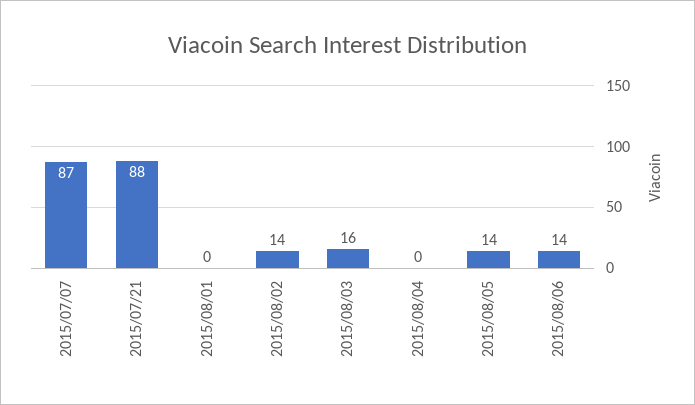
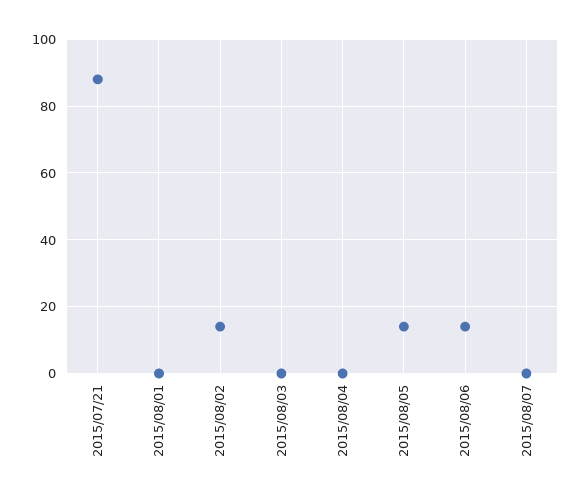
2015/07/07: 87 -> none
2015/08/03: 16 -> 0
2015/08/07: none -> 0

